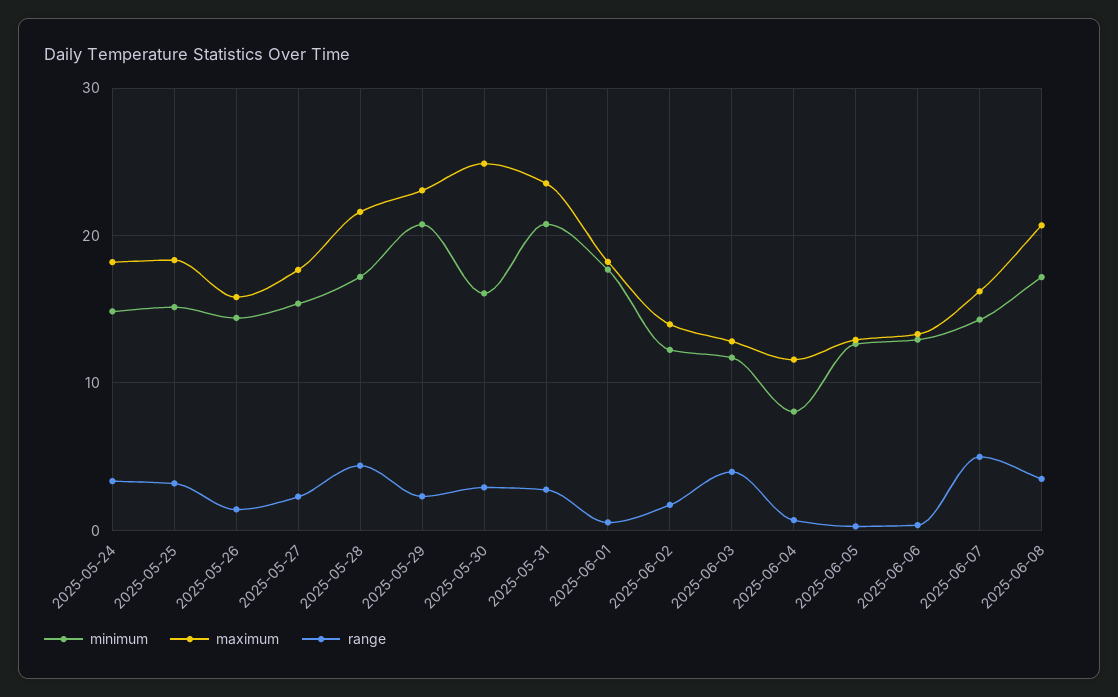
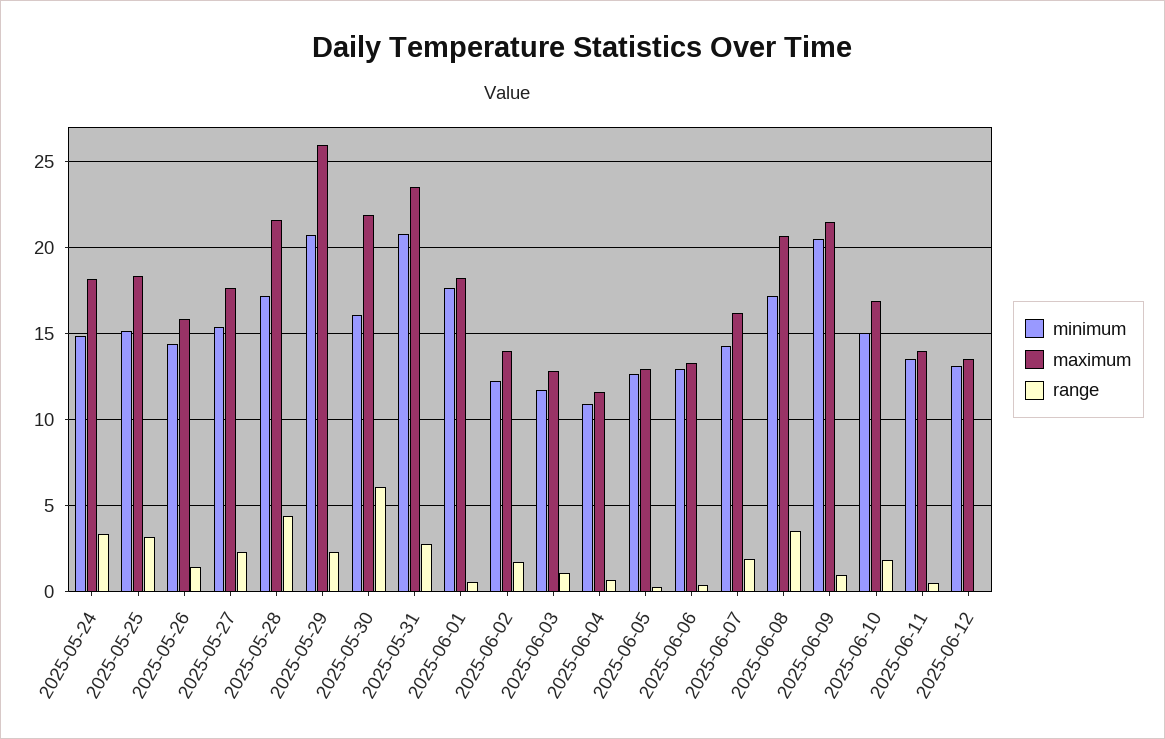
maximum, 2025-05-29: 23 -> 26
maximum, 2025-05-30: 25 -> 22
range, 2025-05-30: 3 -> 6
range, 2025-06-03: 4 -> 1
minimum, 2025-06-04: 8 -> 11
range, 2025-06-07: 5 -> 2
minimum, 2025-06-09: none -> 20.5
maximum, 2025-06-09: none -> 21.5
range, 2025-06-09: none -> 1
minimum, 2025-06-10: none -> 15
maximum, 2025-06-10: none -> 17
range, 2025-06-10: none -> 2
minimum, 2025-06-11: none -> 13.5
maximum, 2025-06-11: none -> 14
range, 2025-06-11: none -> 0.5
minimum, 2025-06-12: none -> 13
maximum, 2025-06-12: none -> 13.5
range, 2025-06-12: none -> 0

